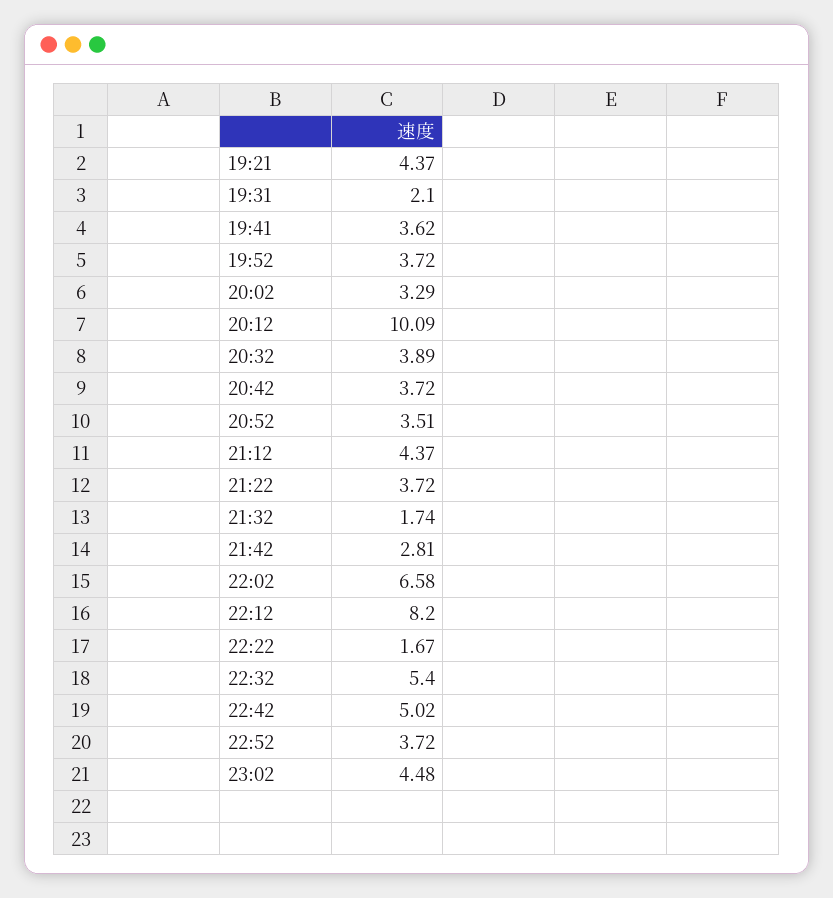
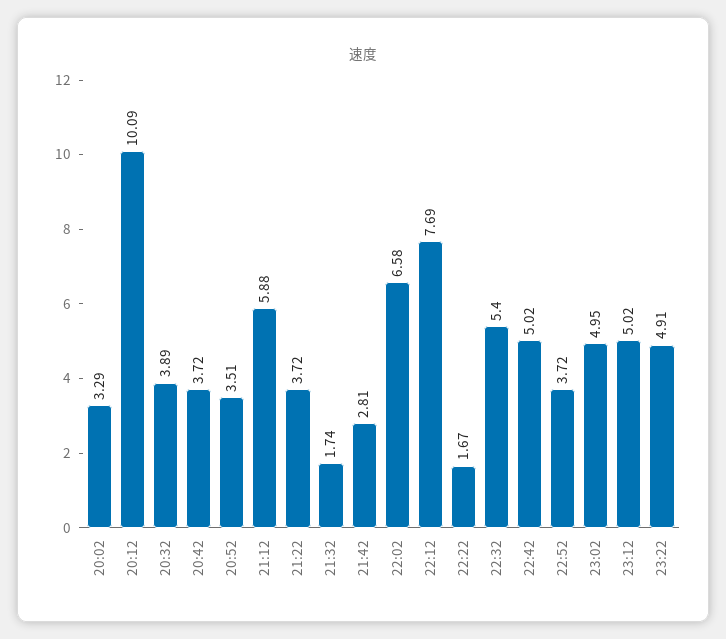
19:21: 4.37 -> none
19:31: 2.1 -> none
19:41: 3.62 -> none
19:52: 3.72 -> none
21:12: 4.37 -> 5.88
22:12: 8.2 -> 7.69
23:02: 4.48 -> 4.95
23:12: none -> 5.02
23:22: none -> 4.91

